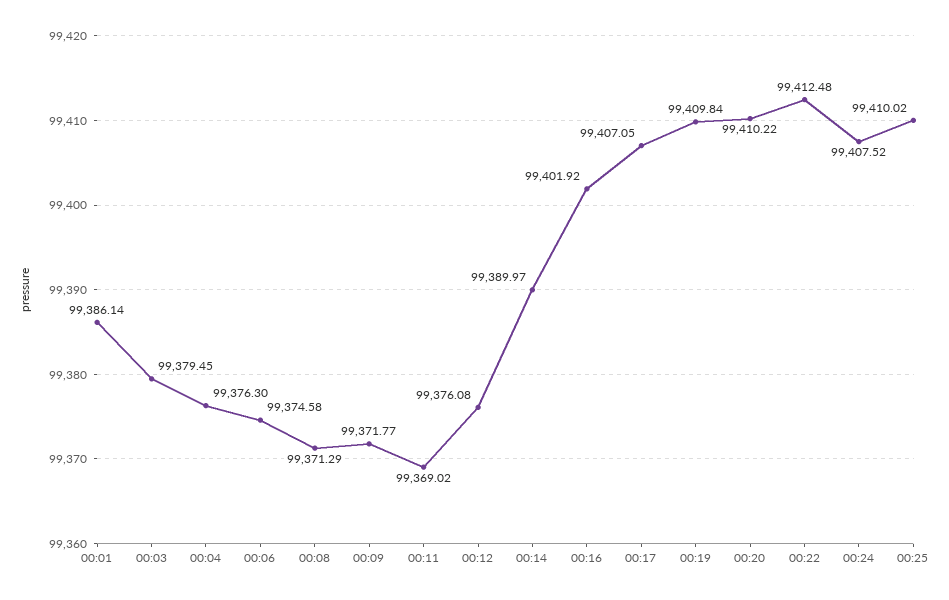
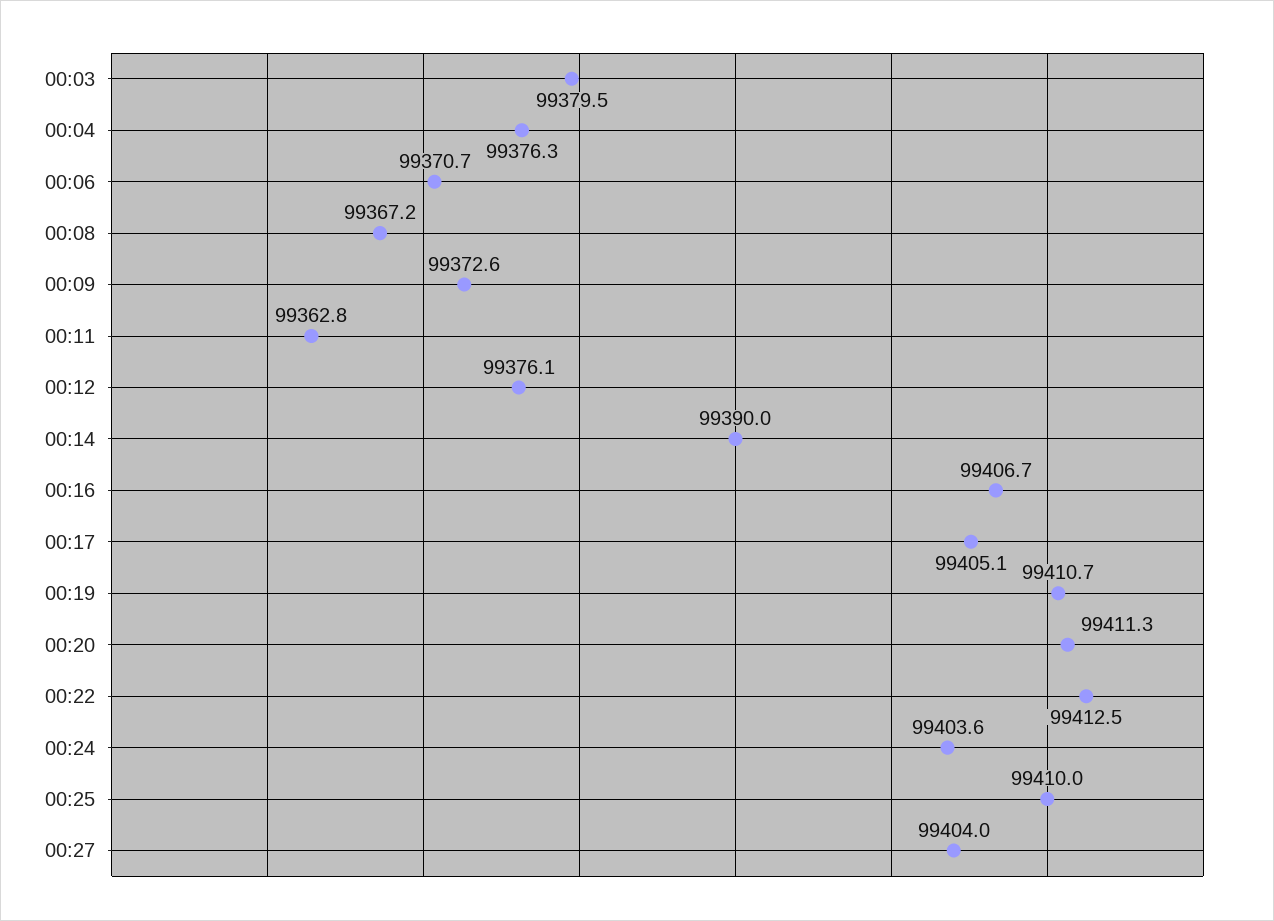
00:01: 99386.14 -> none
00:06: 99374.58 -> 99370.7
00:08: 99371.29 -> 99367.2
00:09: 99371.77 -> 99372.6
00:11: 99369.02 -> 99362.8
00:16: 99401.92 -> 99406.7
00:17: 99407.05 -> 99405.1
00:19: 99409.84 -> 99410.7
00:20: 99410.22 -> 99411.3
00:24: 99407.52 -> 99403.6
00:27: none -> 99404

